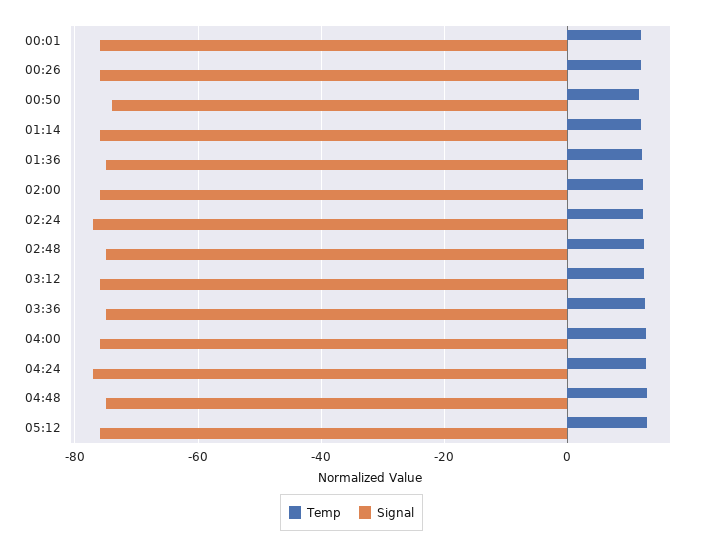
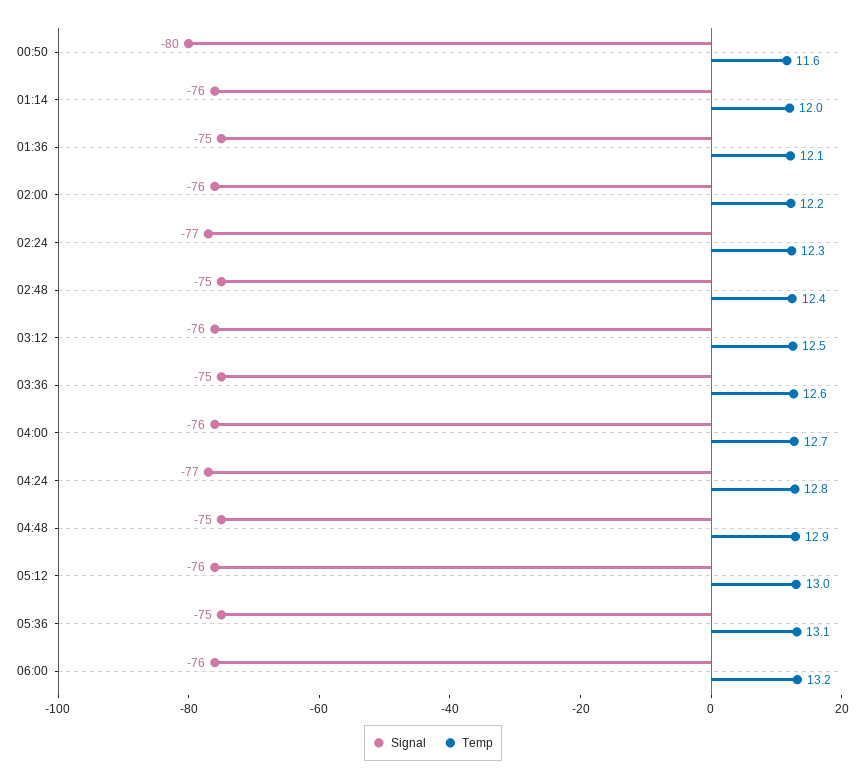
Temp, 00:01: 12 -> none
Signal, 00:01: -76 -> none
Temp, 00:26: 12 -> none
Signal, 00:26: -76 -> none
Signal, 00:50: -74 -> -80
Signal, 05:36: none -> -75
Temp, 05:36: none -> 13.1
Signal, 06:00: none -> -76
Temp, 06:00: none -> 13.2

